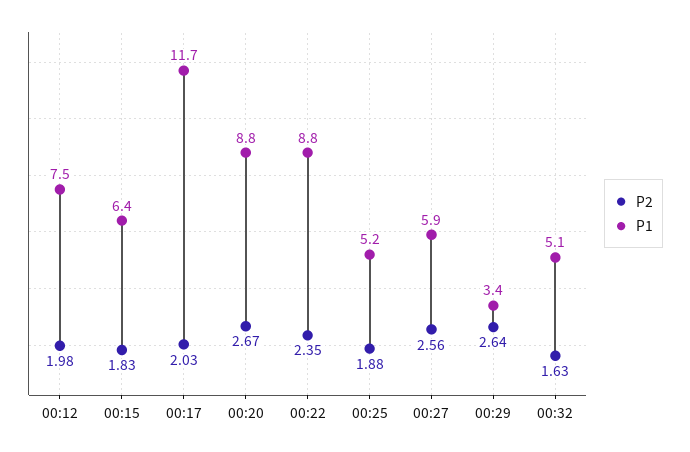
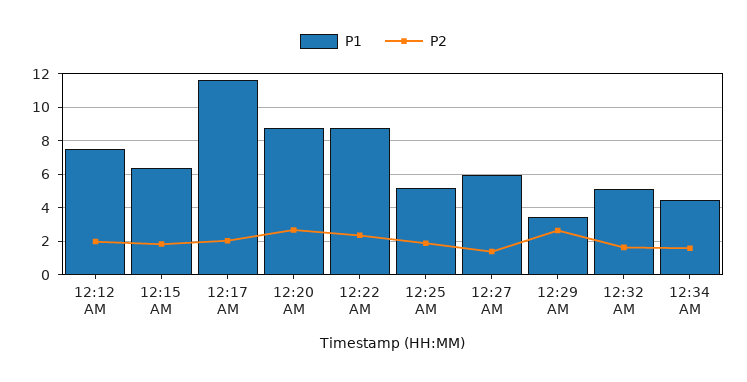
P2, 00:27: 2.56 -> 1.5
P1, 12:34 AM: none -> 4.5
P2, 12:34 AM: none -> 1.5

